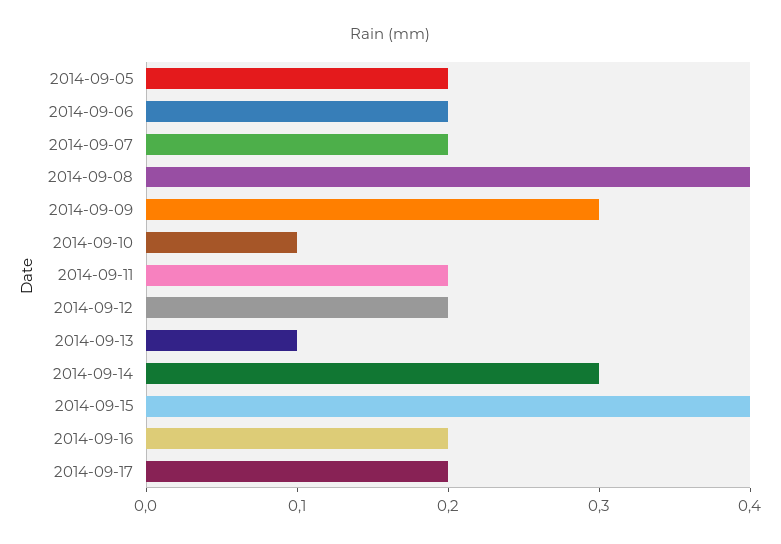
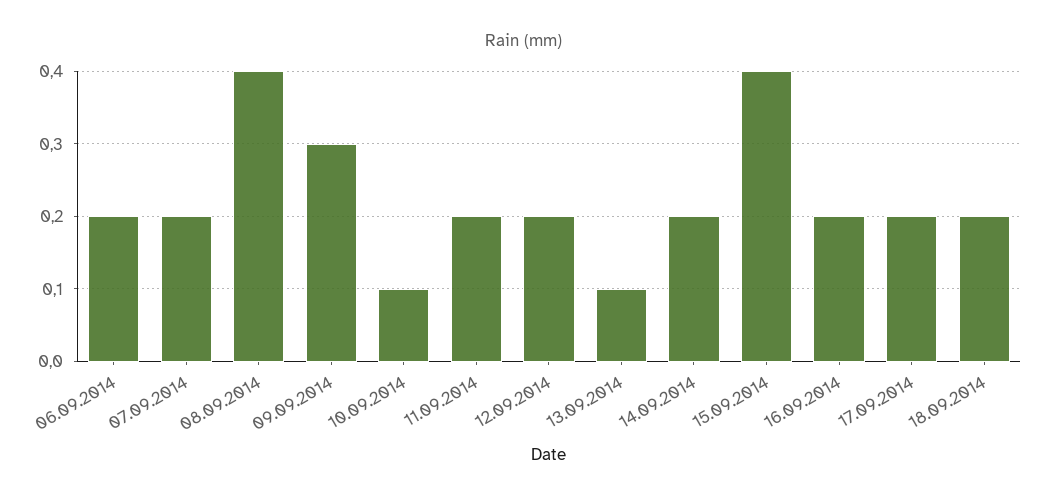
2014-09-05: 0.2 -> none
2014-09-14: 0.3 -> 0.2
18.09.2014: none -> 0.2

